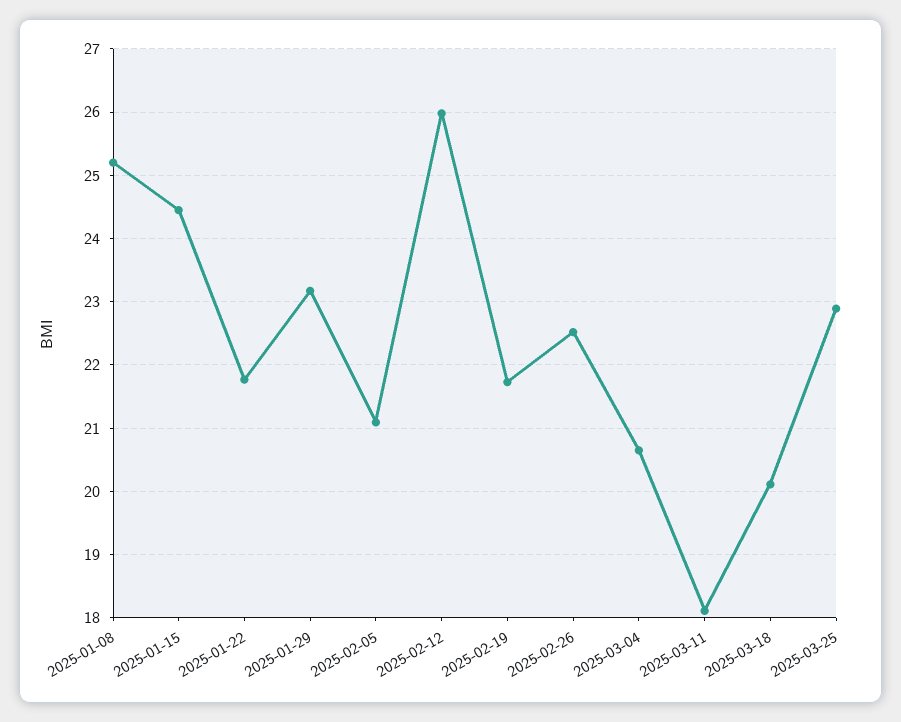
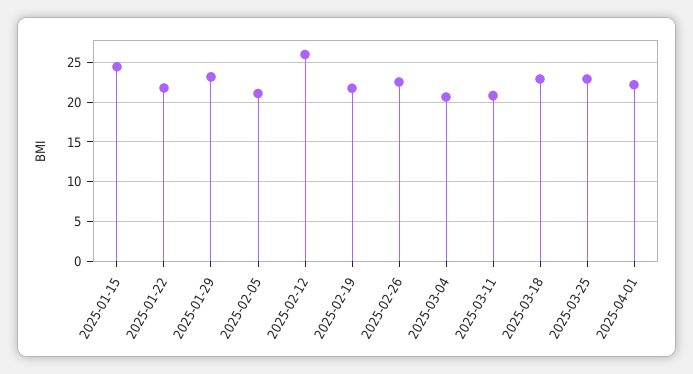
2025-01-08: 25.2 -> none
2025-03-11: 18.1 -> 21
2025-03-18: 20.1 -> 23
2025-04-01: none -> 22

